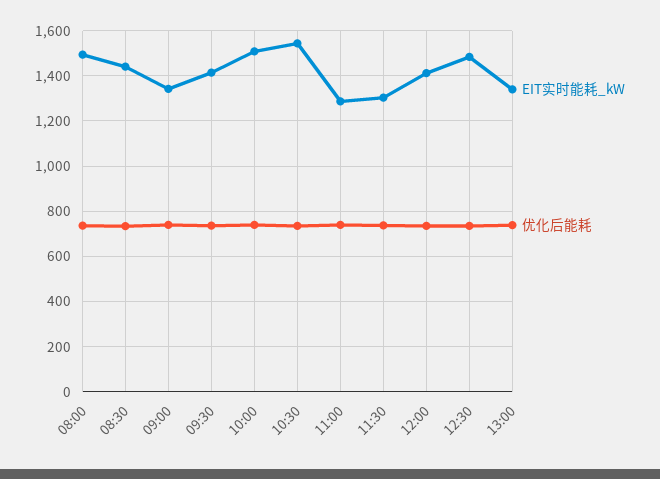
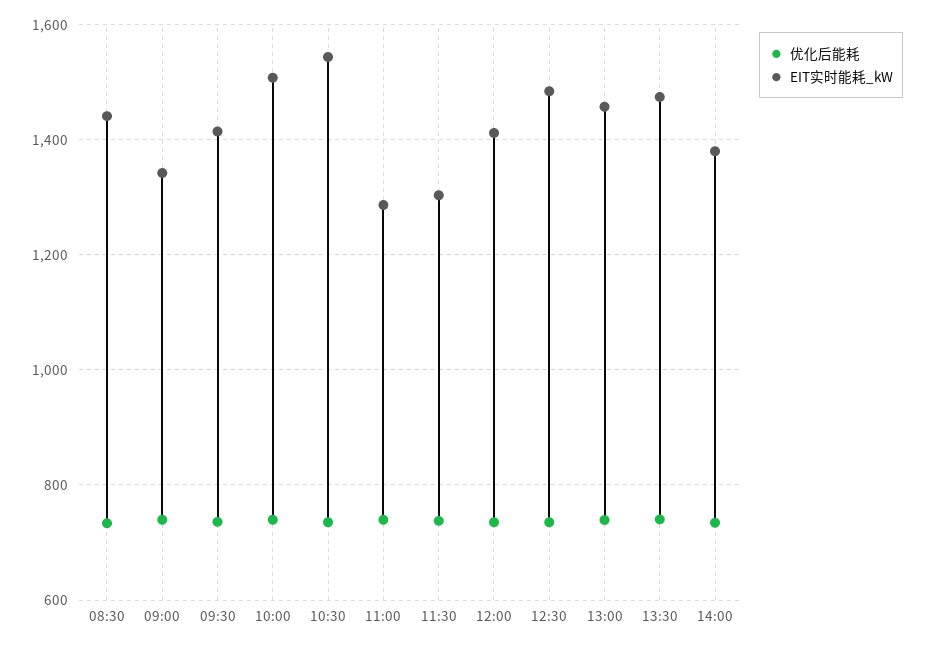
EIT实时能耗_kW, 08:00: 1500 -> none
优化后能耗, 08:00: 750 -> none
EIT实时能耗_kW, 13:00: 1350 -> 1460
优化后能耗, 13:30: none -> 740
EIT实时能耗_kW, 13:30: none -> 1480
优化后能耗, 14:00: none -> 740
EIT实时能耗_kW, 14:00: none -> 1380

